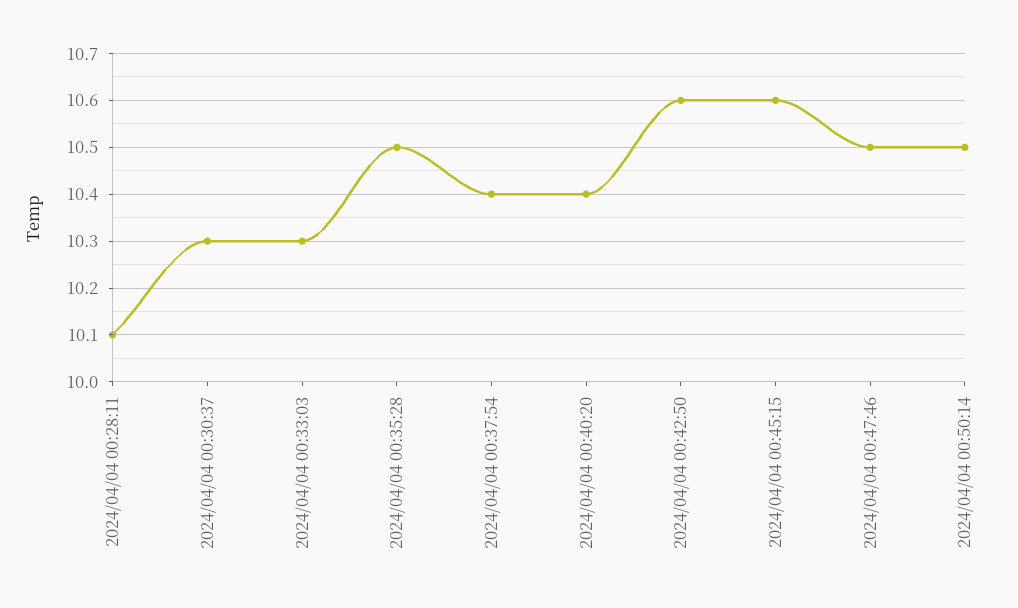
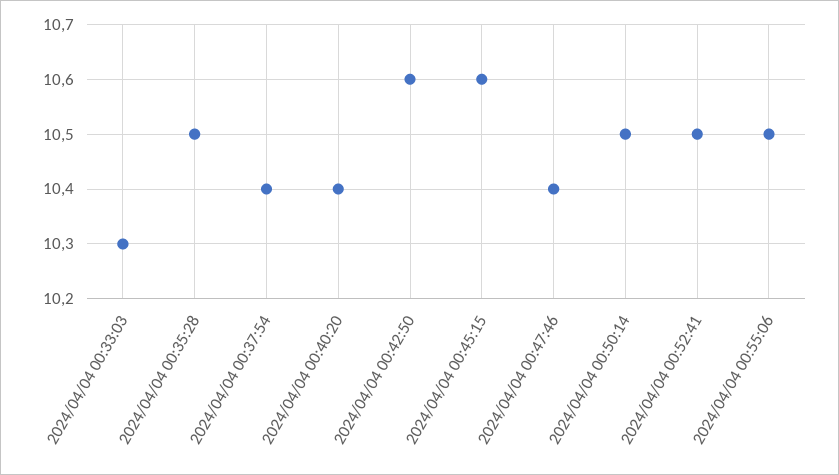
2024/04/04 00:28:11: 10.1 -> none
2024/04/04 00:30:37: 10.3 -> none
2024/04/04 00:47:46: 10.5 -> 10.4
2024/04/04 00:52:41: none -> 10.5
2024/04/04 00:55:06: none -> 10.5

